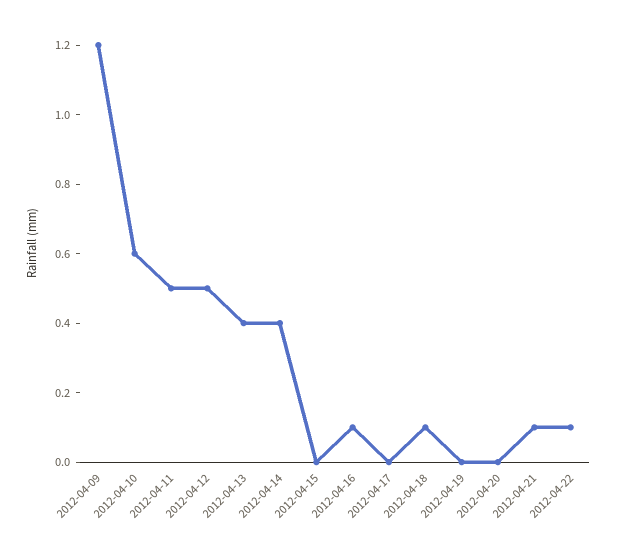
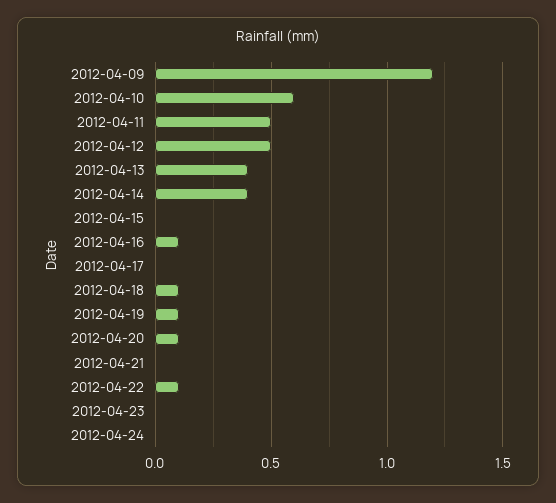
2012-04-19: 0 -> 0.1
2012-04-20: 0 -> 0.1
2012-04-21: 0.1 -> 0
2012-04-23: none -> 0
2012-04-24: none -> 0

